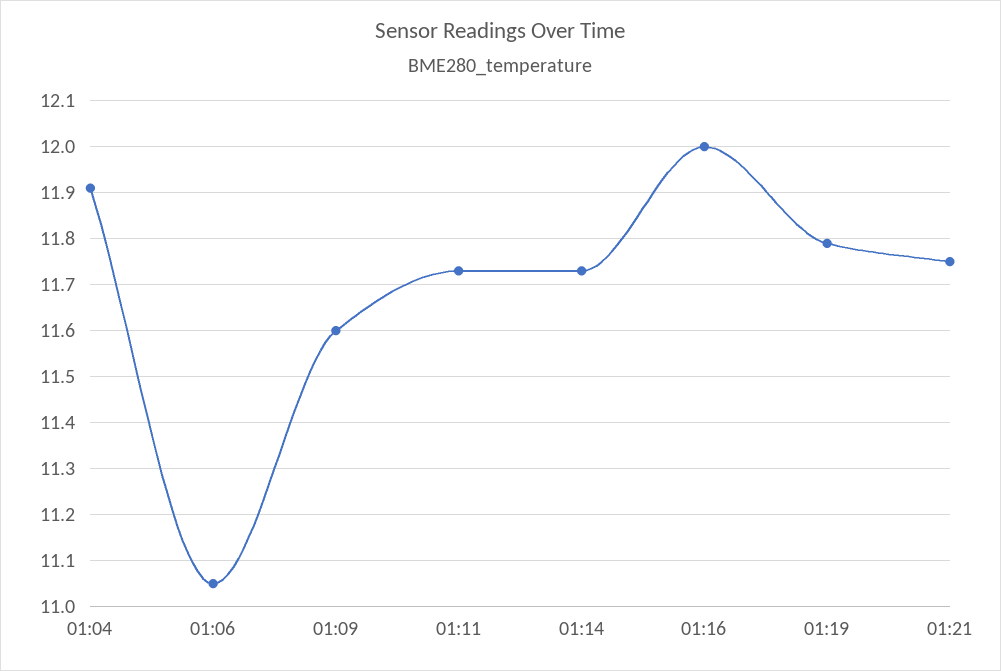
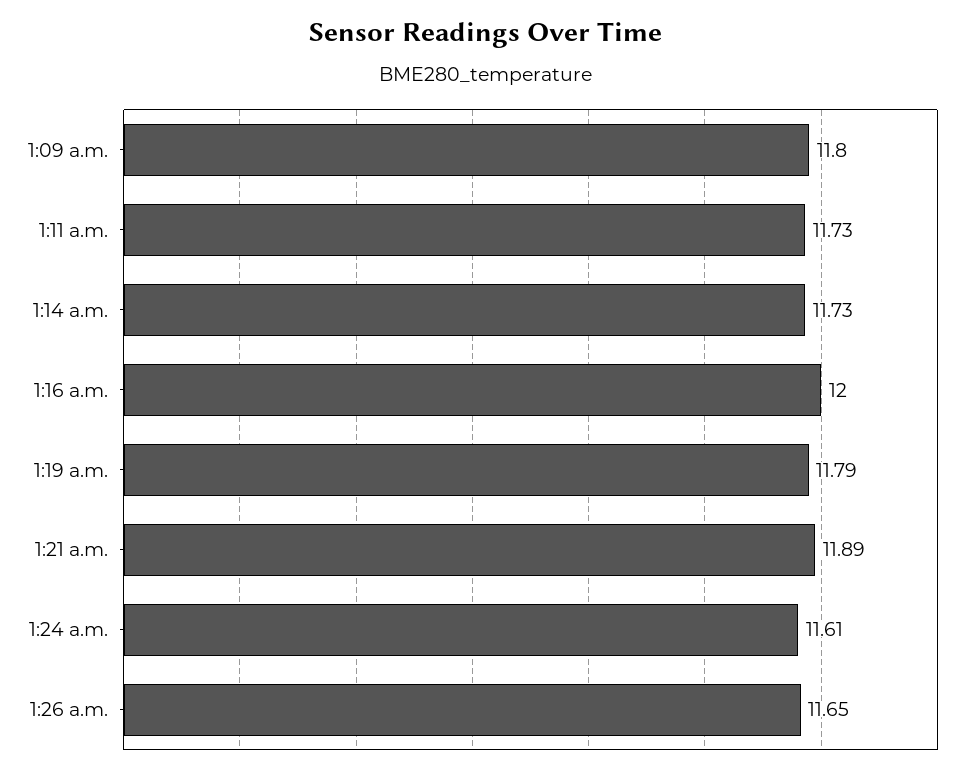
01:04: 11.9 -> none
01:06: 11.05 -> none
01:09: 11.6 -> 11.8
01:21: 11.75 -> 11.89
1:24 a.m.: none -> 11.61
1:26 a.m.: none -> 11.65

